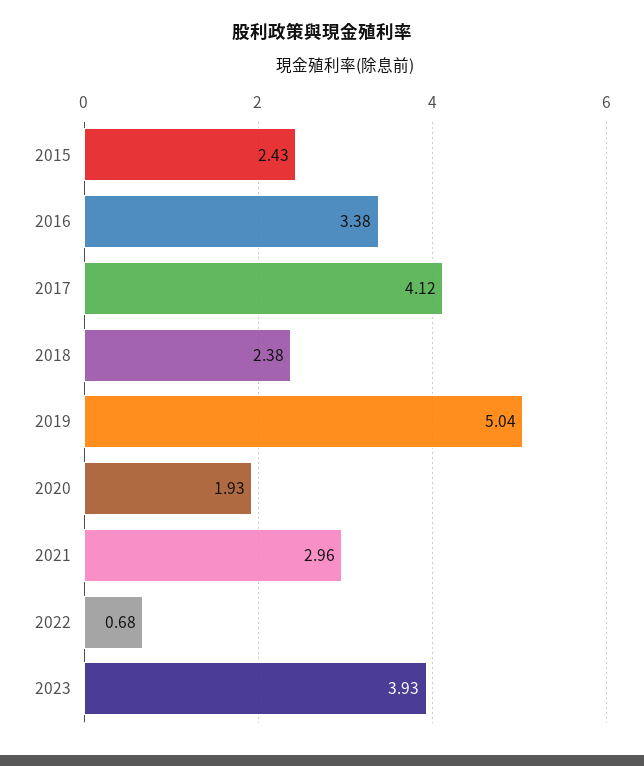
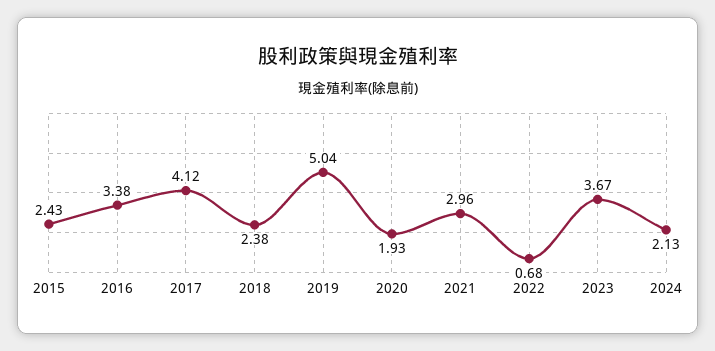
2023: 3.93 -> 3.67
2024: none -> 2.13

